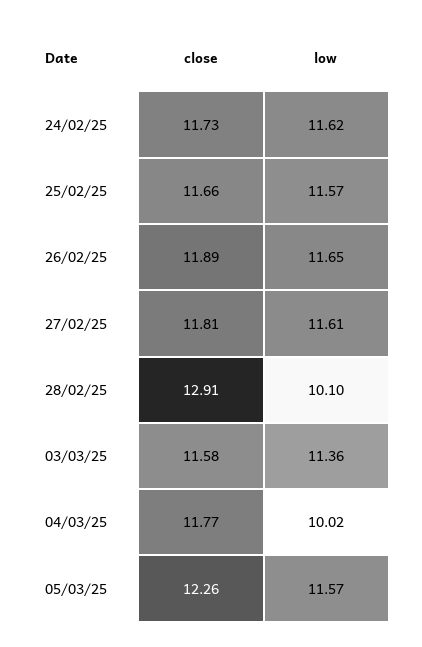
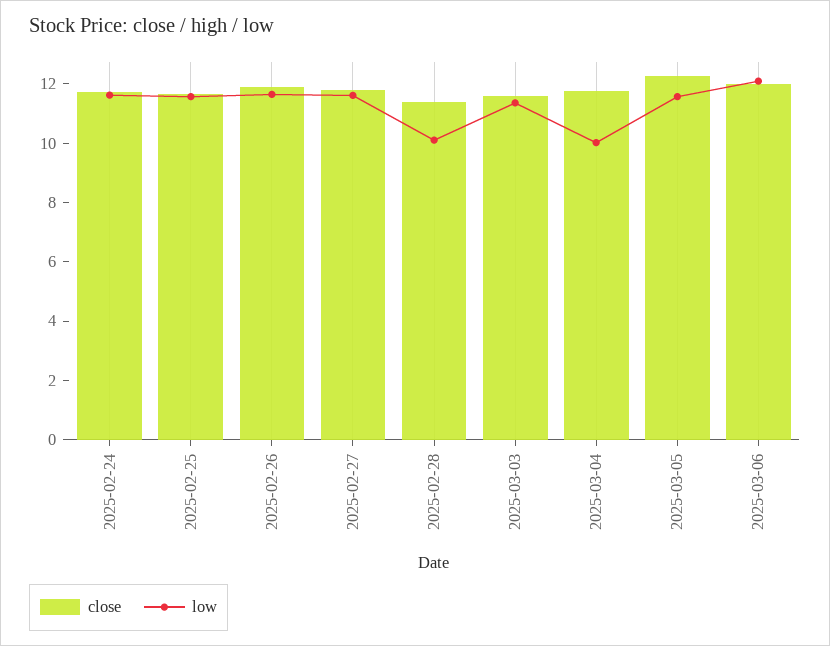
close, 28/02/25: 12.91 -> 11.5
close, 2025-03-06: none -> 12
low, 2025-03-06: none -> 12

